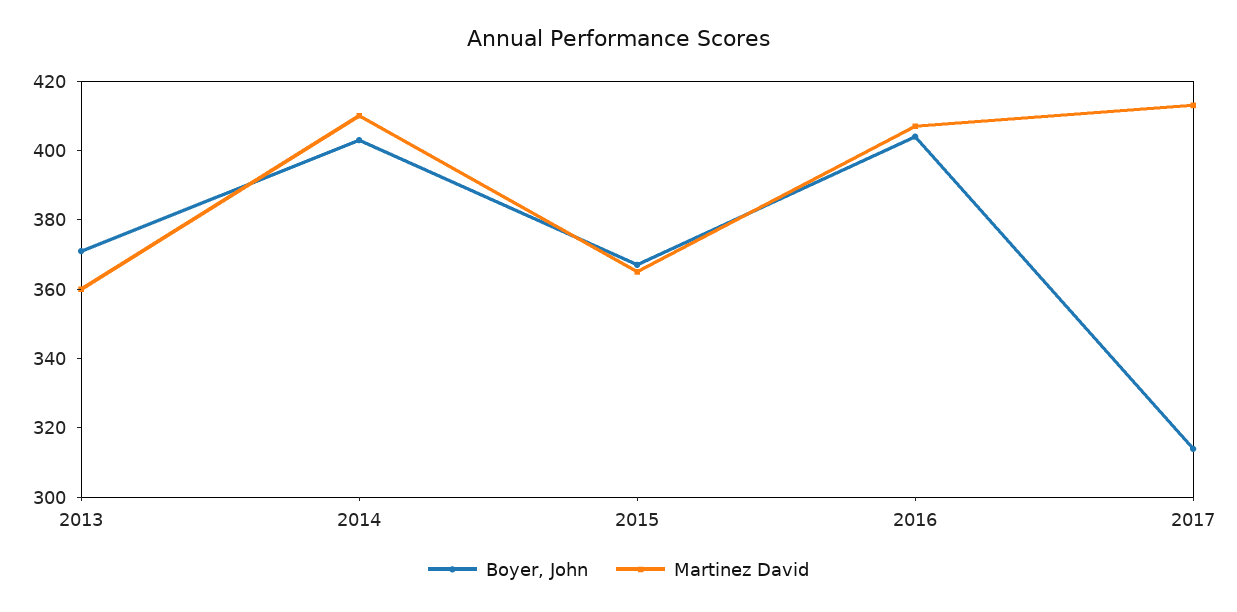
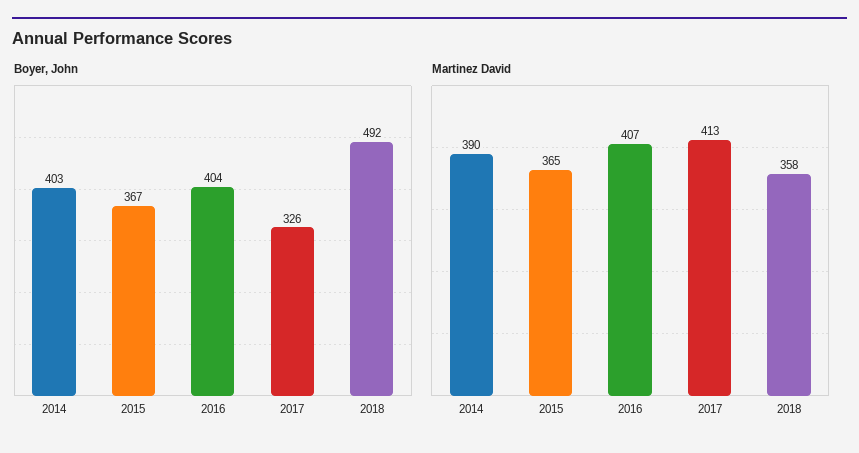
Boyer, John, 2013: 370 -> none
Martinez David, 2013: 360 -> none
Martinez David, 2014: 410 -> 390
Boyer, John, 2017: 315 -> 326
Boyer, John, 2018: none -> 492
Martinez David, 2018: none -> 358

